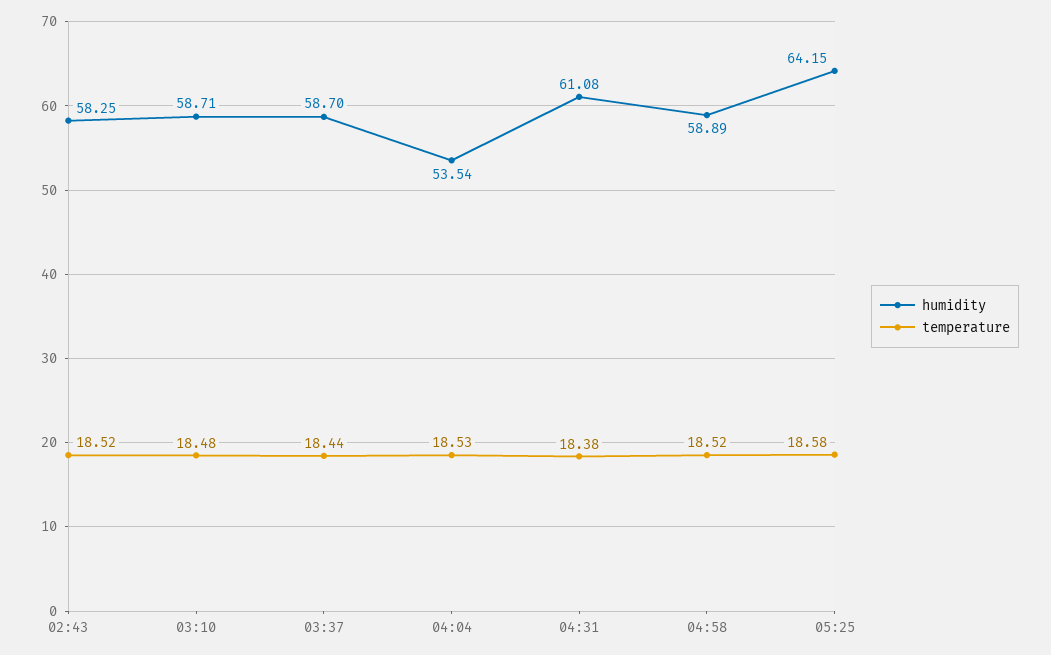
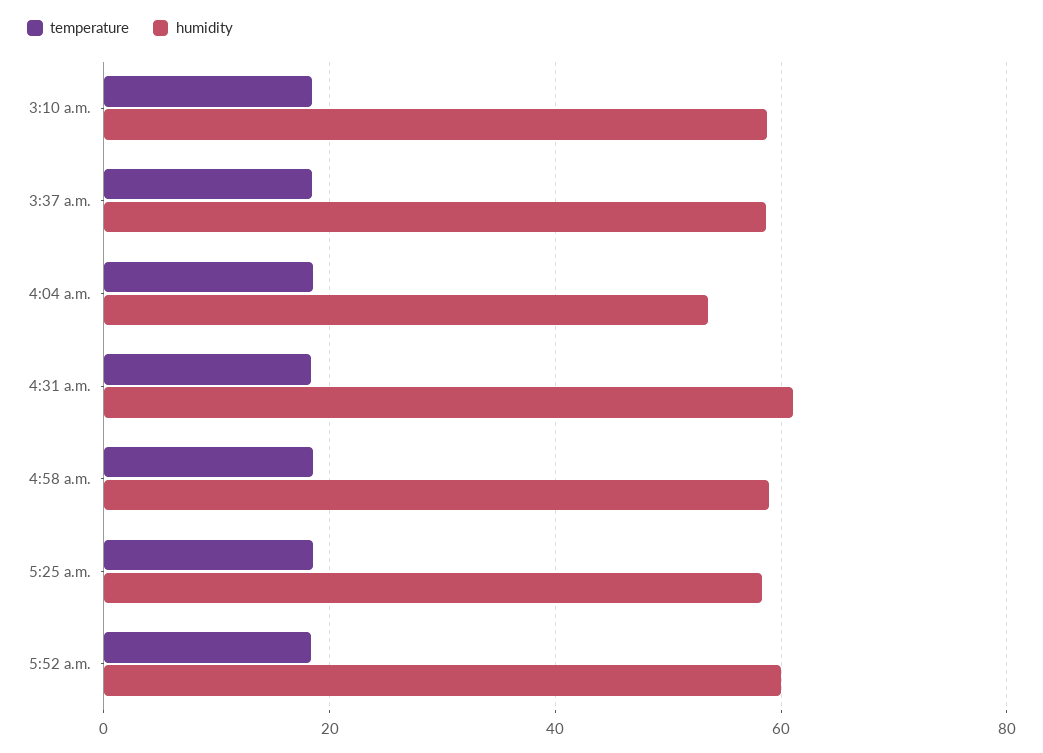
humidity, 02:43: 58.25 -> none
temperature, 02:43: 18.52 -> none
humidity, 05:25: 64.15 -> 58
temperature, 5:52 a.m.: none -> 18
humidity, 5:52 a.m.: none -> 60

